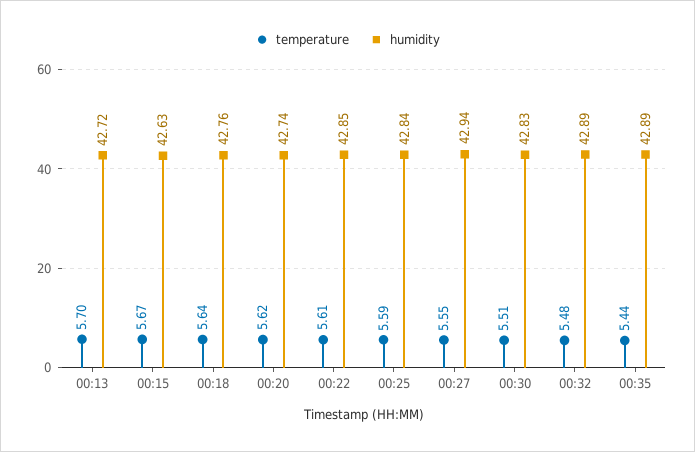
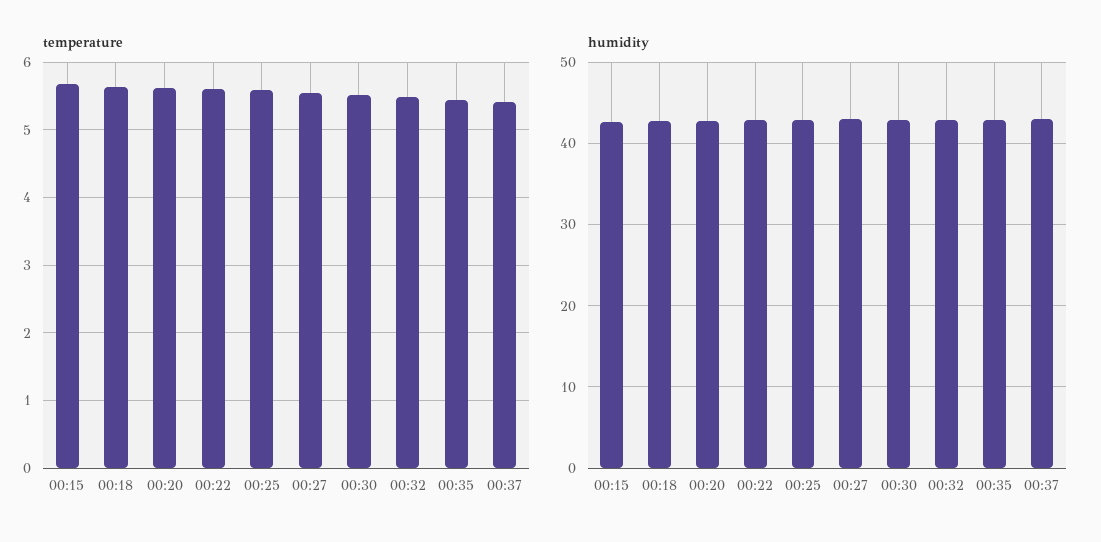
temperature, 00:13: 5.7 -> none
humidity, 00:13: 42.72 -> none
temperature, 00:37: none -> 5.4
humidity, 00:37: none -> 43

